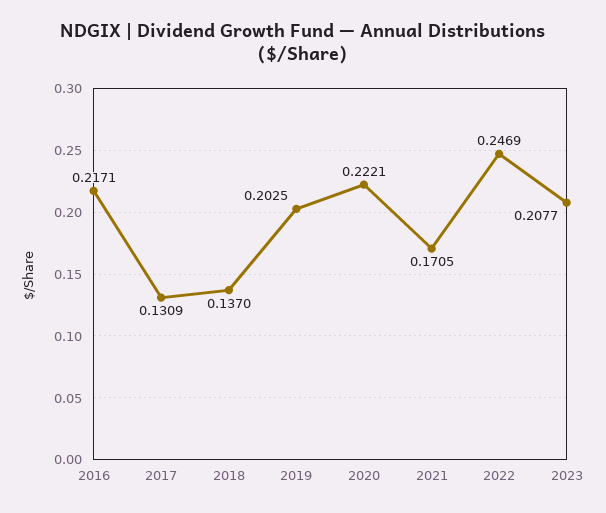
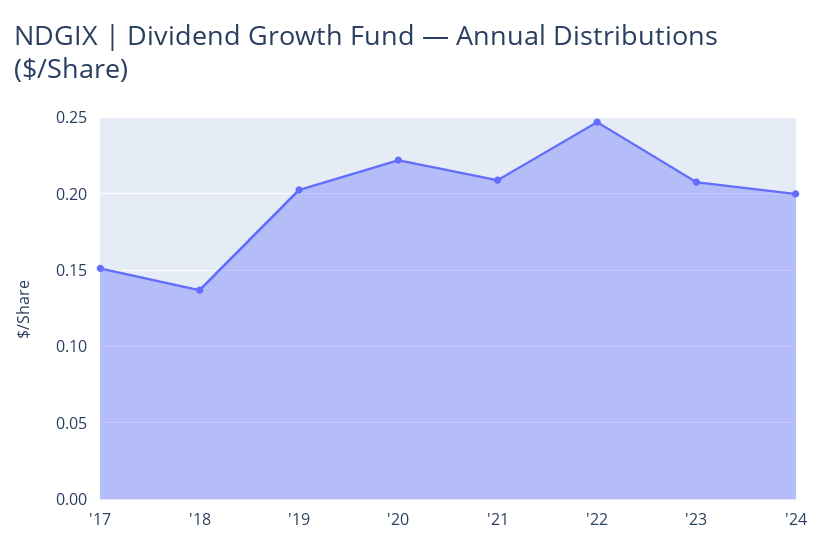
2016: 0.2171 -> none
2017: 0.1309 -> 0.15
2021: 0.1705 -> 0.21
'24: none -> 0.2

